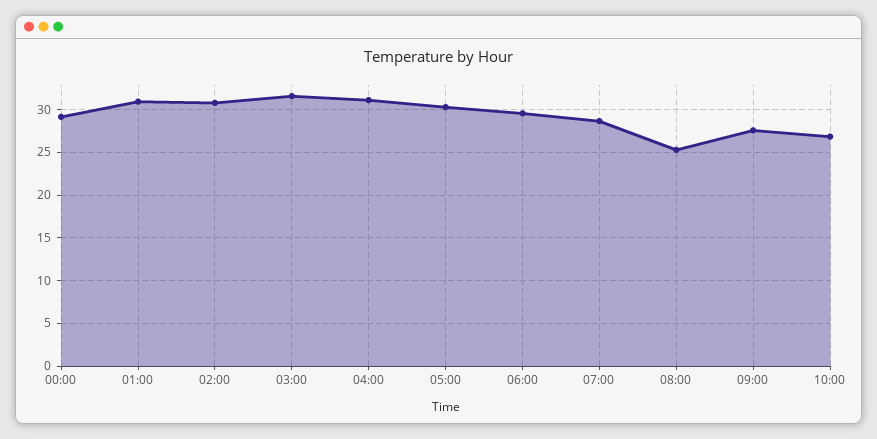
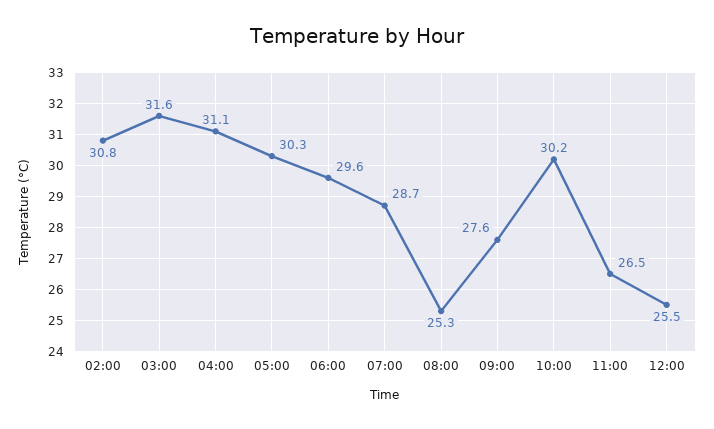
00:00: 29 -> none
01:00: 31 -> none
10:00: 27 -> 30.2
11:00: none -> 26.5
12:00: none -> 25.5

